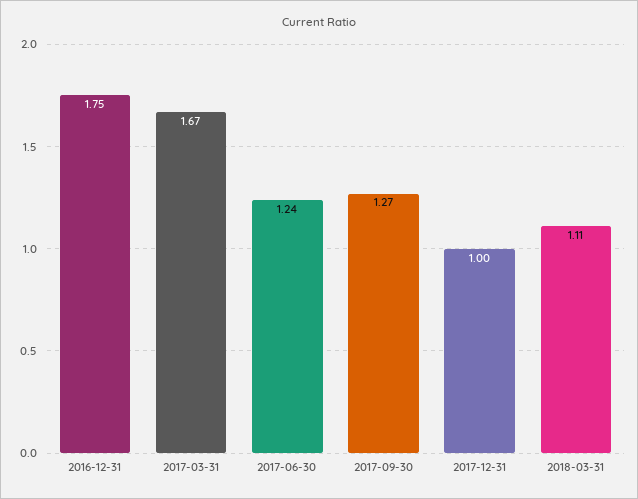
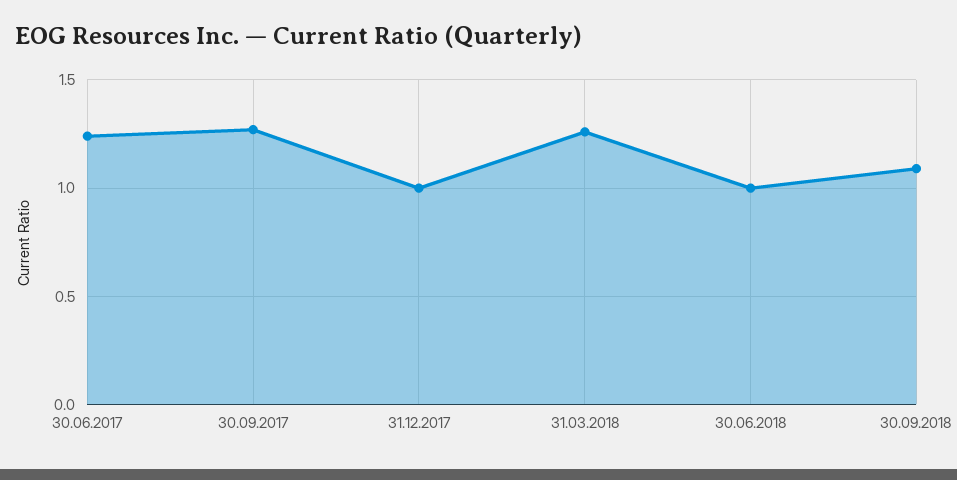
2016-12-31: 1.75 -> none
2017-03-31: 1.67 -> none
2018-03-31: 1.11 -> 1.25
30.06.2018: none -> 1
30.09.2018: none -> 1.1

